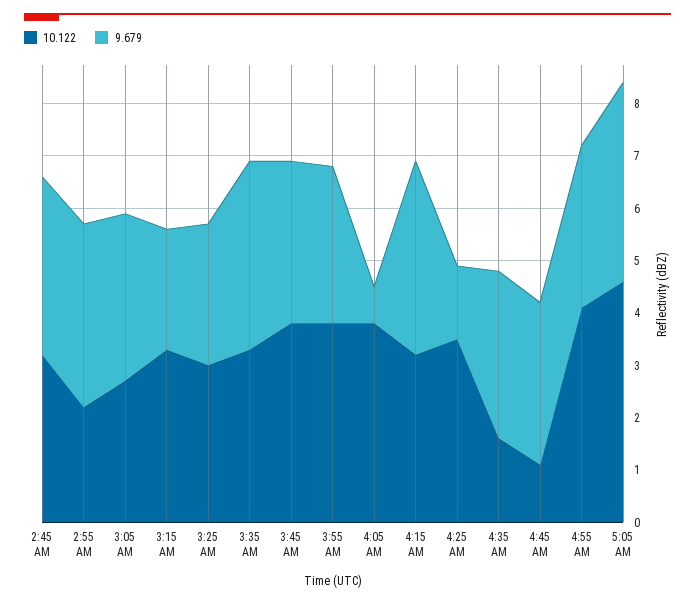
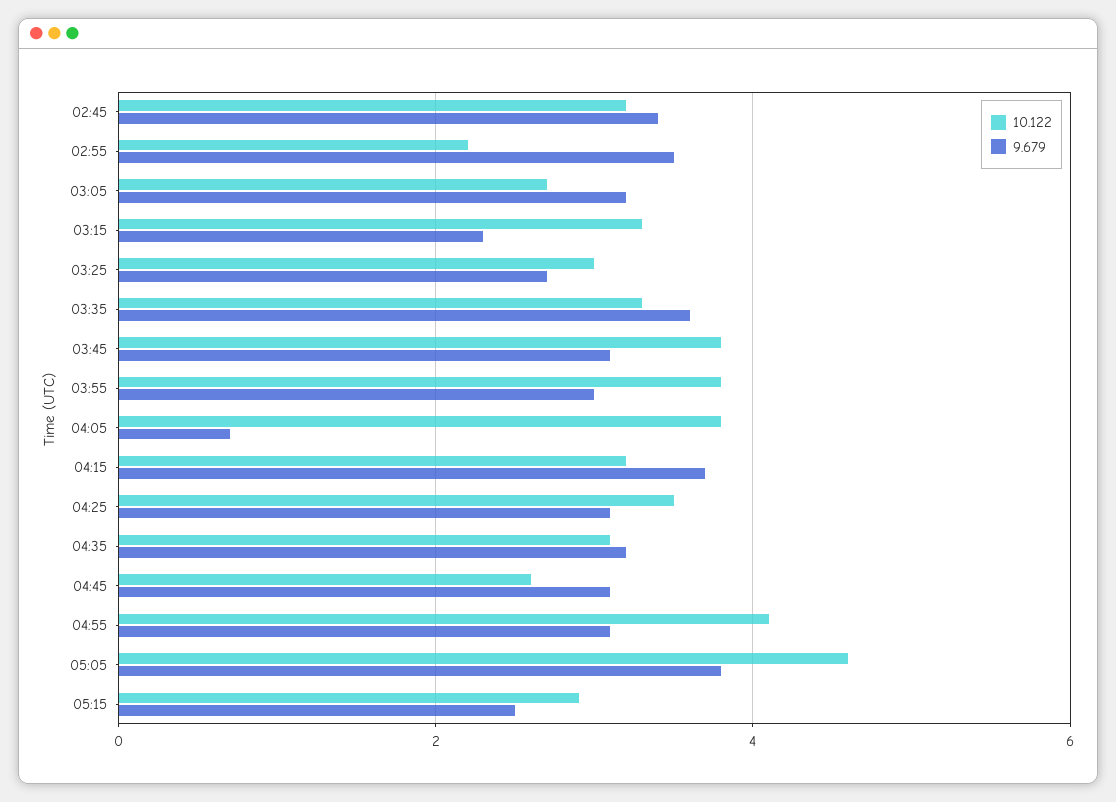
9.679, 4:25 AM: 1.5 -> 3
10.122, 4:35 AM: 1.5 -> 3
10.122, 4:45 AM: 1 -> 2.5
10.122, 05:15: none -> 3
9.679, 05:15: none -> 2.5

